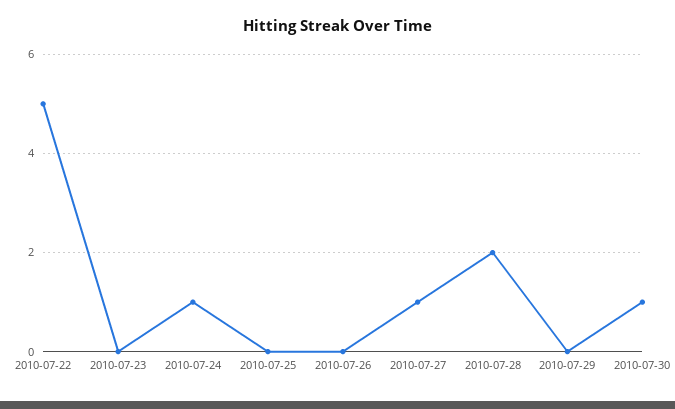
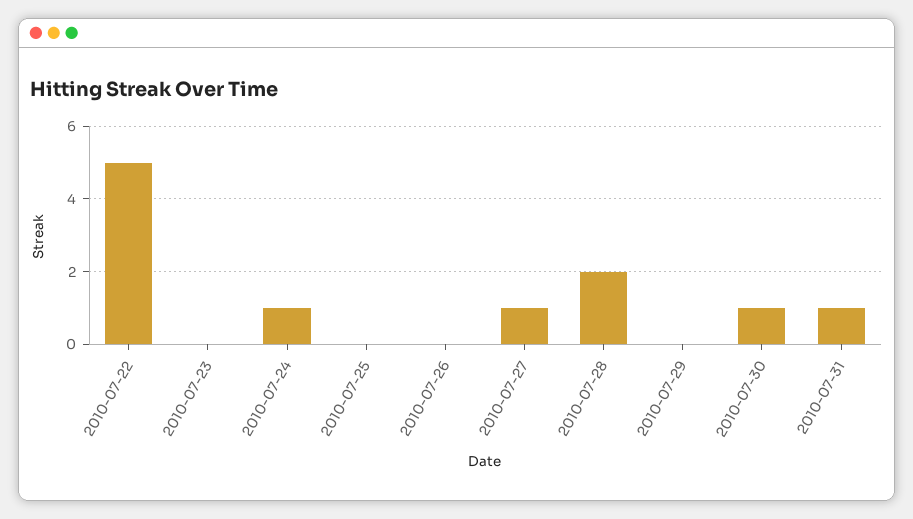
2010-07-31: none -> 1

